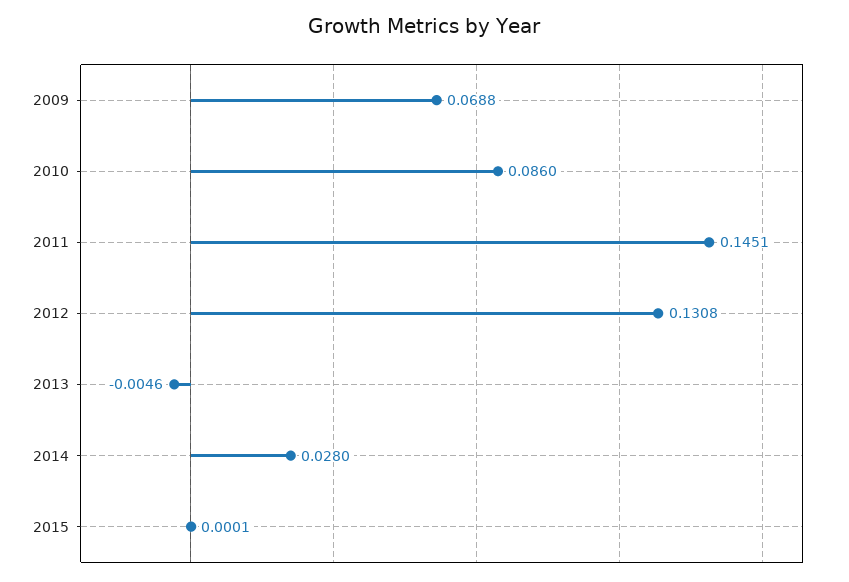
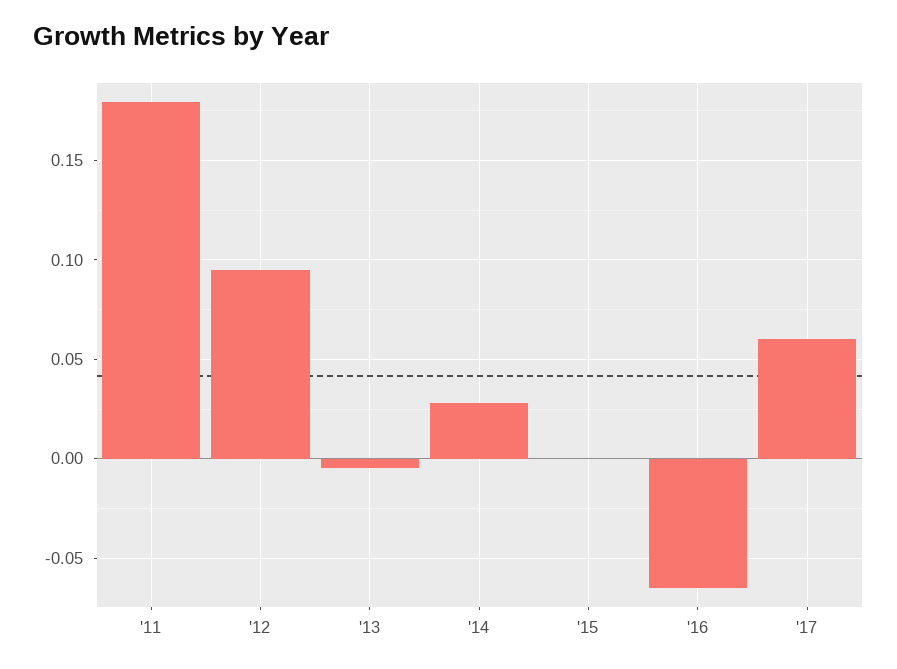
2009: 0.0688 -> none
2010: 0.086 -> none
2011: 0.1451 -> 0.18
2012: 0.1308 -> 0.095
'16: none -> -0.065
'17: none -> 0.06

